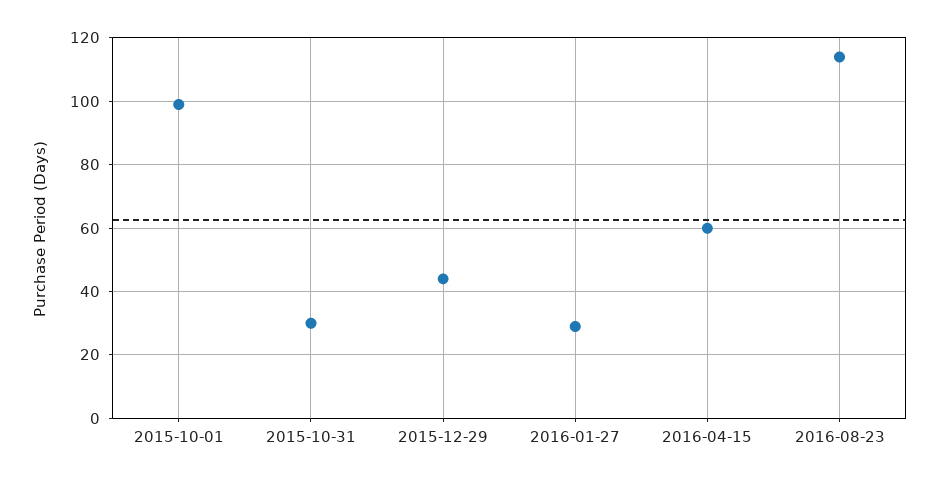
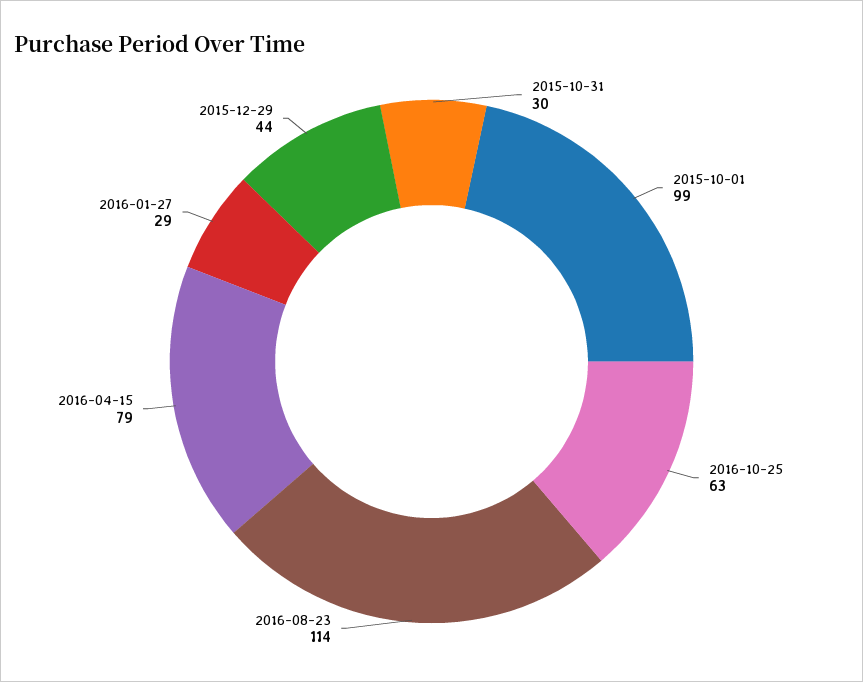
2016-04-15: 60 -> 79
2016-10-25: none -> 63

